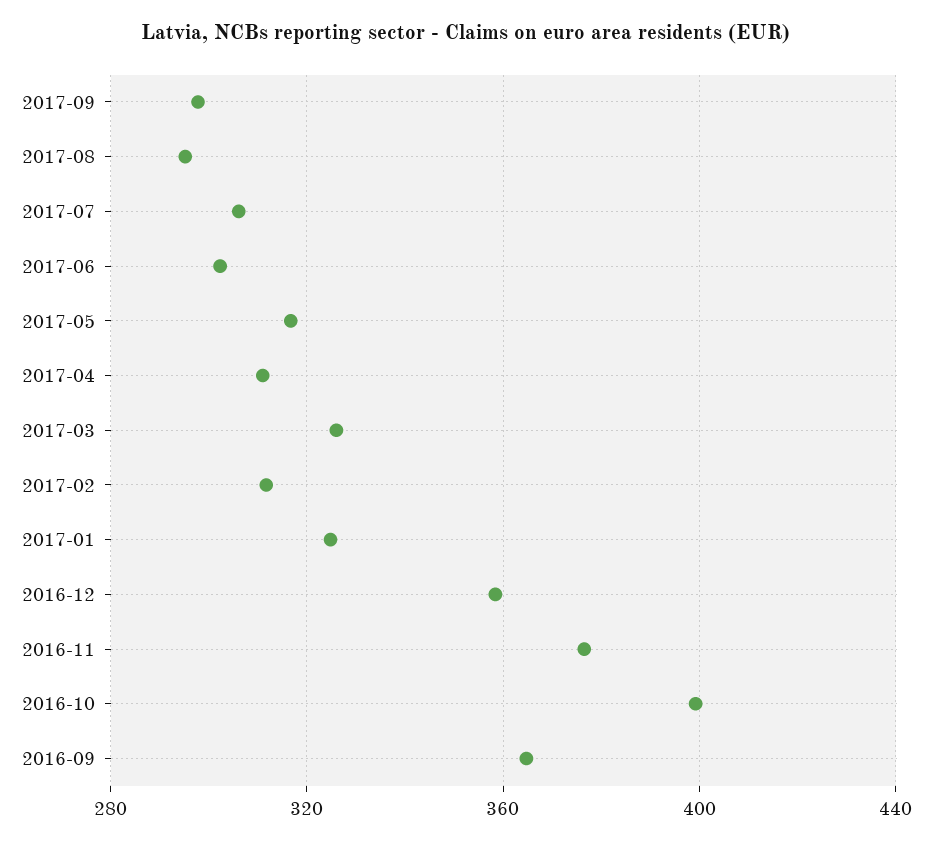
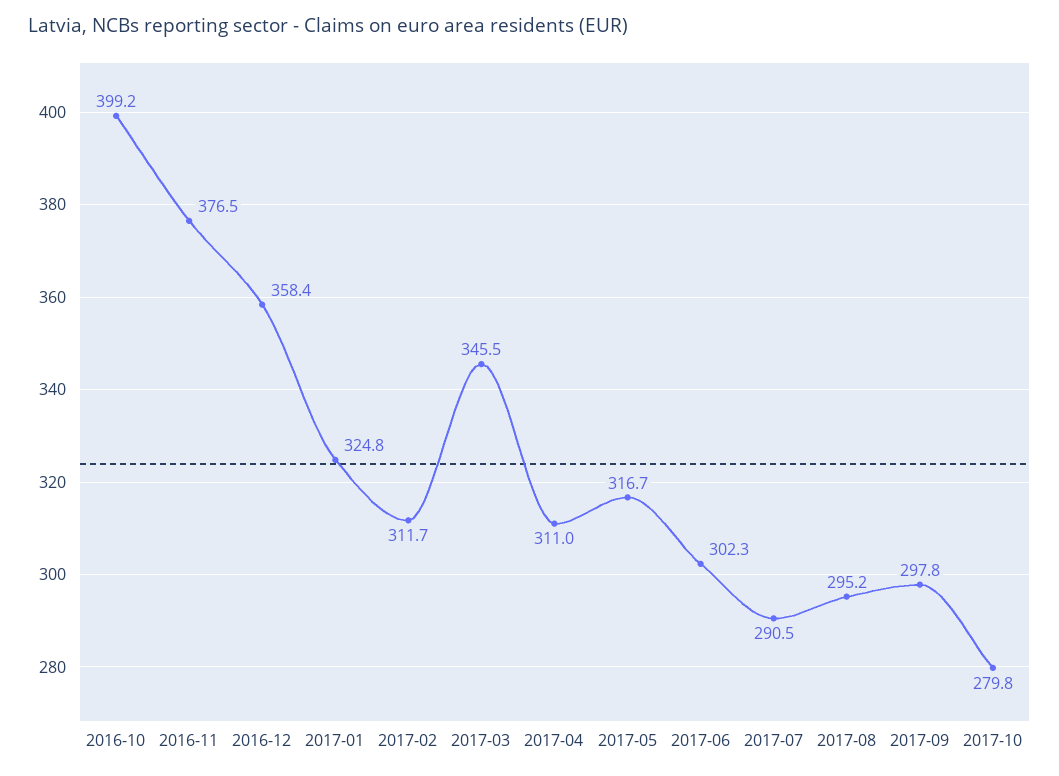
2017-07: 305 -> 290.5
2017-03: 325 -> 345.5
2016-09: 365 -> none
2017-10: none -> 279.8

